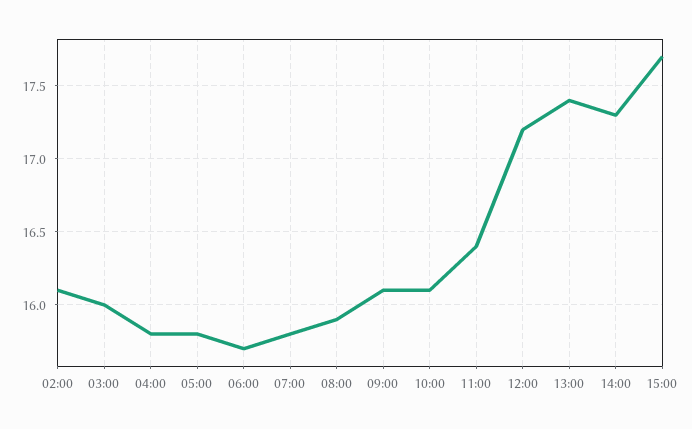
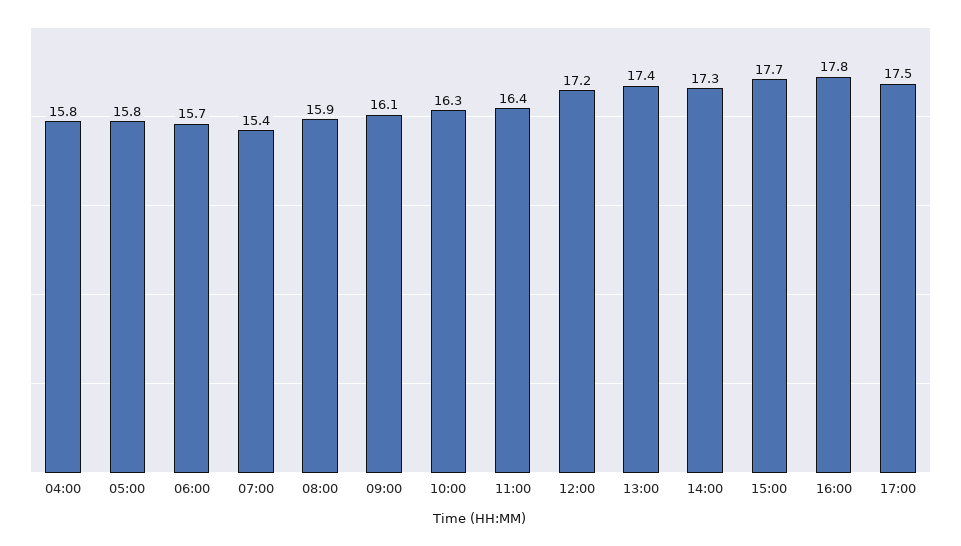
02:00: 16.1 -> none
03:00: 16 -> none
07:00: 15.8 -> 15.4
10:00: 16.1 -> 16.3
16:00: none -> 17.8
17:00: none -> 17.5

